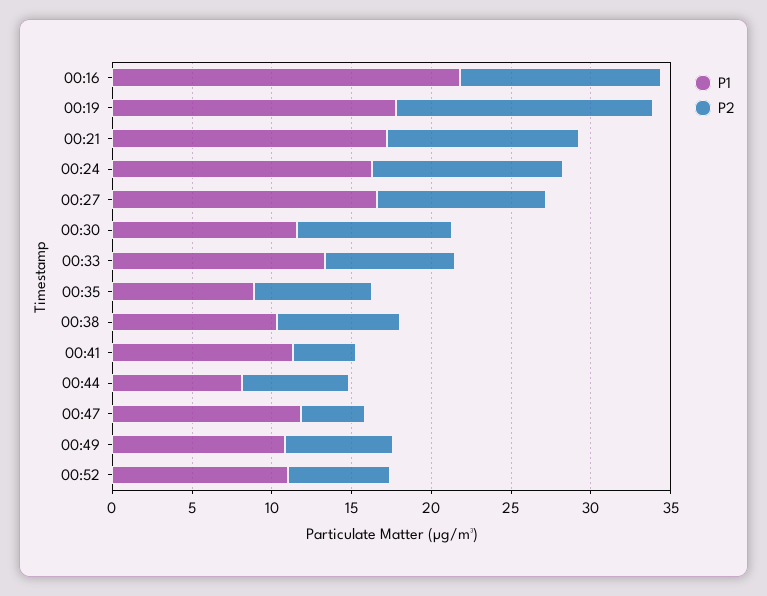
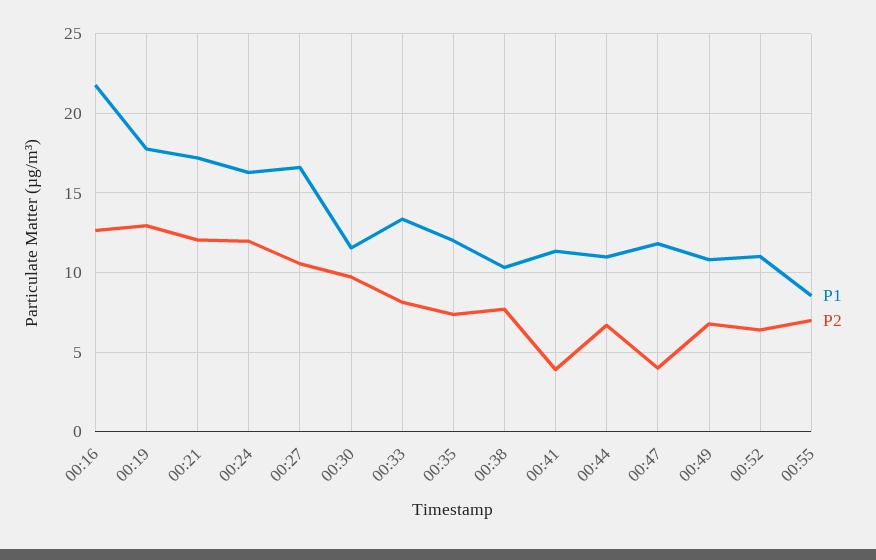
P2, 00:19: 16 -> 13
P1, 00:35: 9 -> 12
P1, 00:44: 8 -> 11
P1, 00:55: none -> 8.5
P2, 00:55: none -> 7

